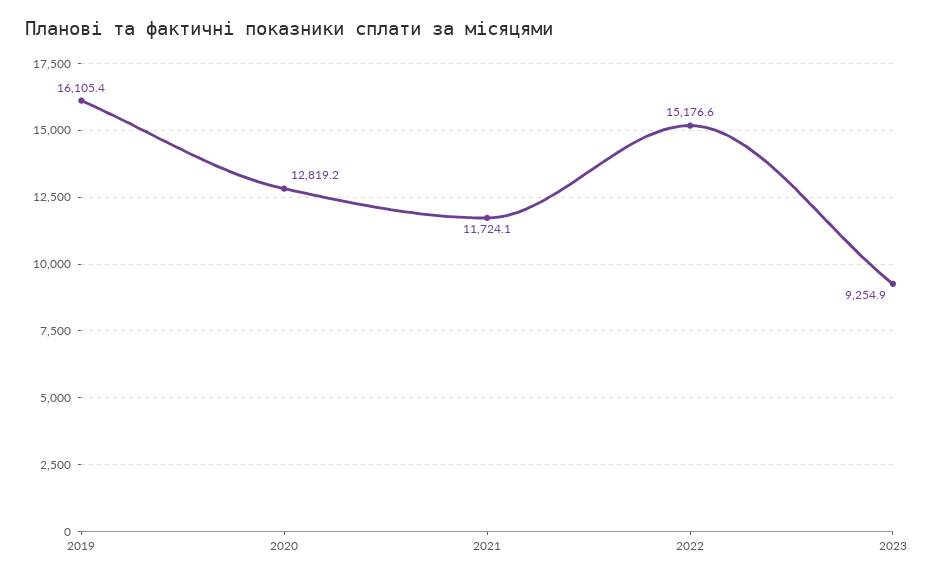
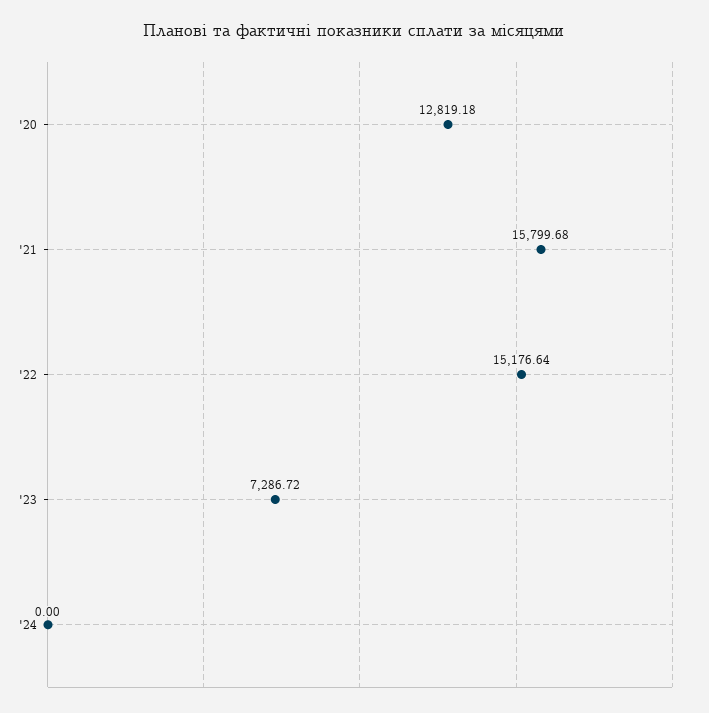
2019: 16105.4 -> none
2021: 11724.1 -> 15799.68
2023: 9254.9 -> 7286.72
'24: none -> 0

